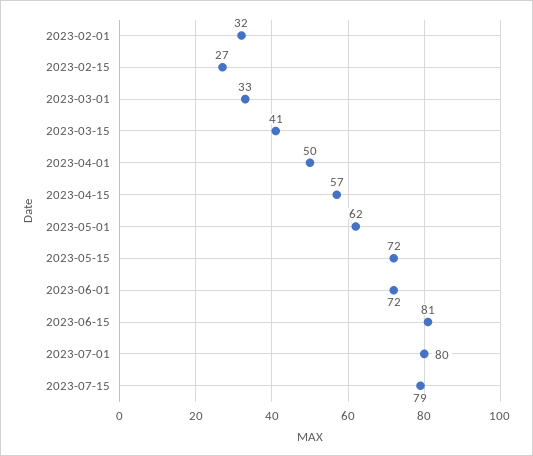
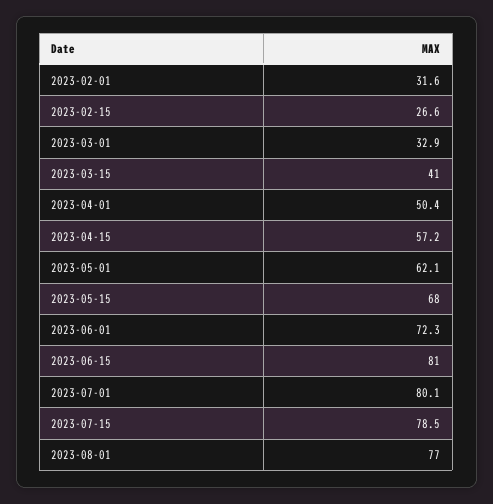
2023-05-15: 72 -> 68
2023-08-01: none -> 77

